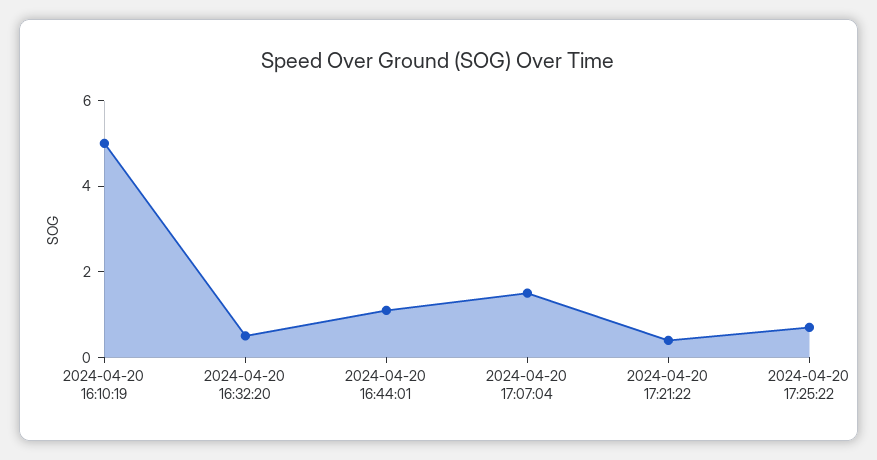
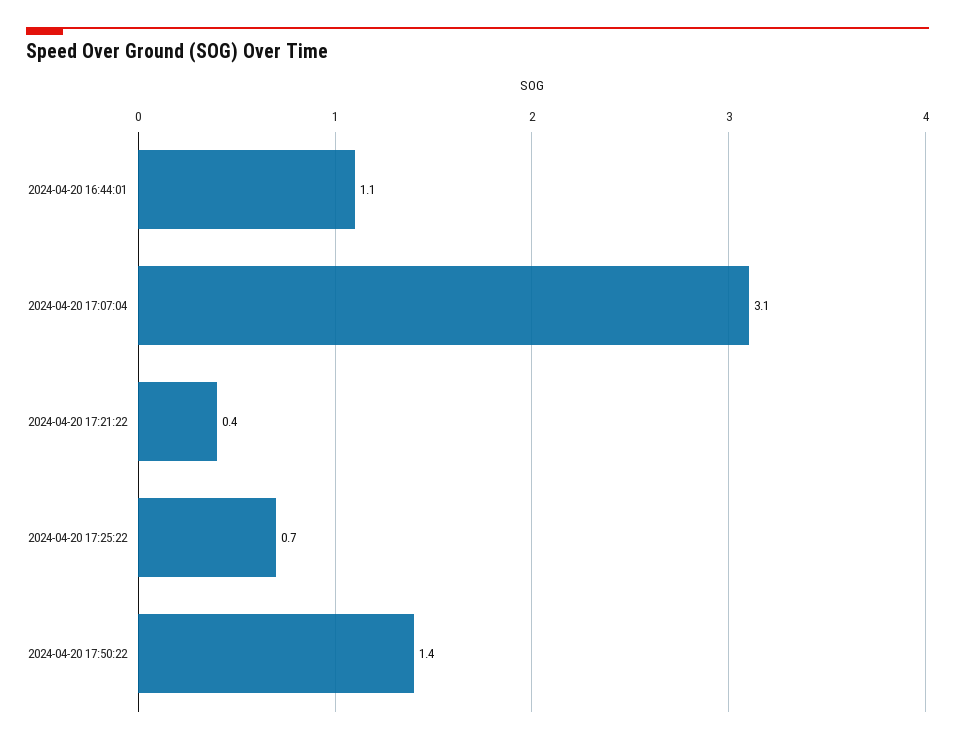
2024-04-20 16:10:19: 5 -> none
2024-04-20 16:32:20: 0.5 -> none
2024-04-20 17:07:04: 1.5 -> 3.1
2024-04-20 17:50:22: none -> 1.4

